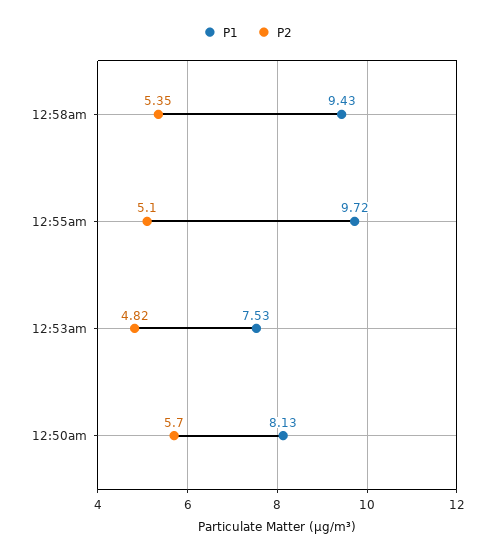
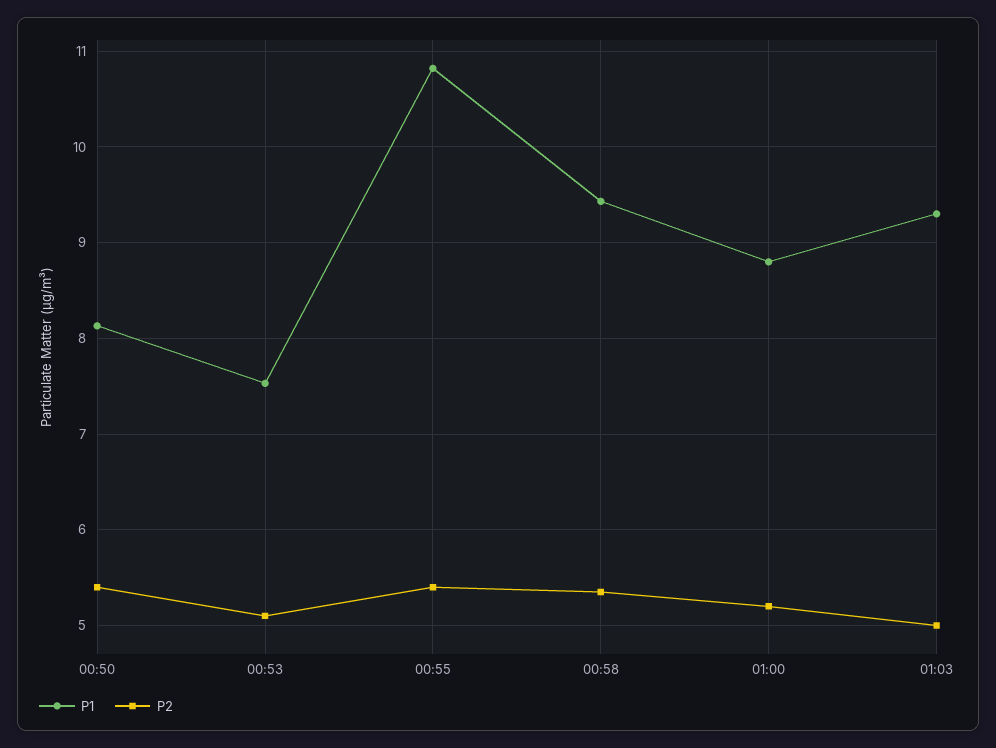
P1, 12:55am: 9.72 -> 10.8
P2, 12:55am: 5.1 -> 5.4
P2, 12:53am: 4.82 -> 5.1
P2, 12:50am: 5.7 -> 5.4
P1, 01:00: none -> 8.8
P2, 01:00: none -> 5.2
P1, 01:03: none -> 9.3
P2, 01:03: none -> 5

